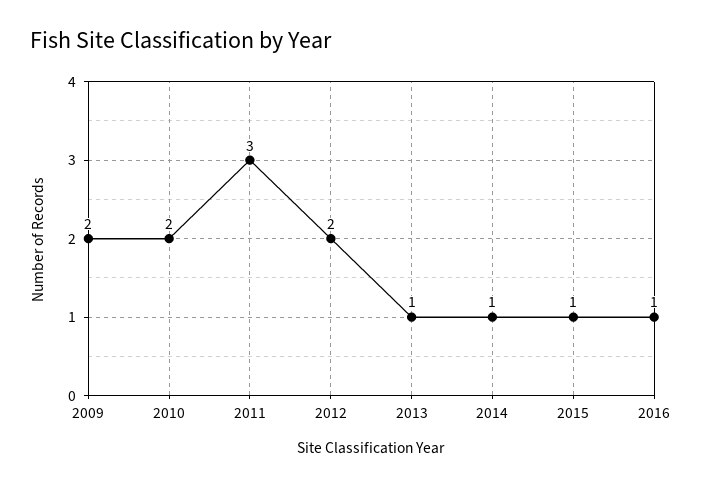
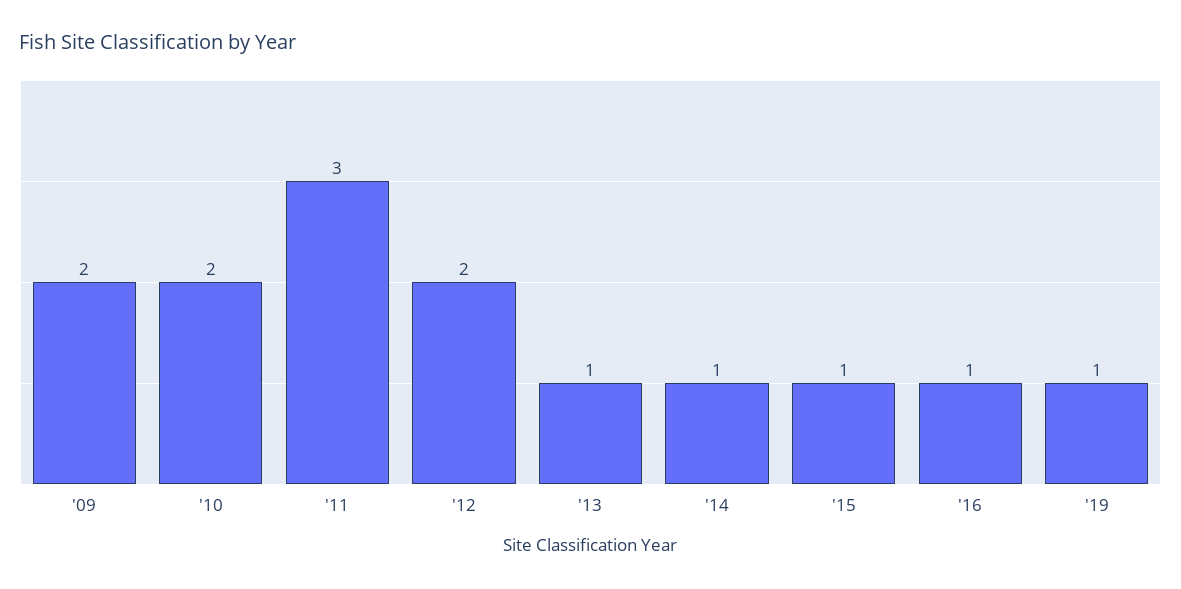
'19: none -> 1

